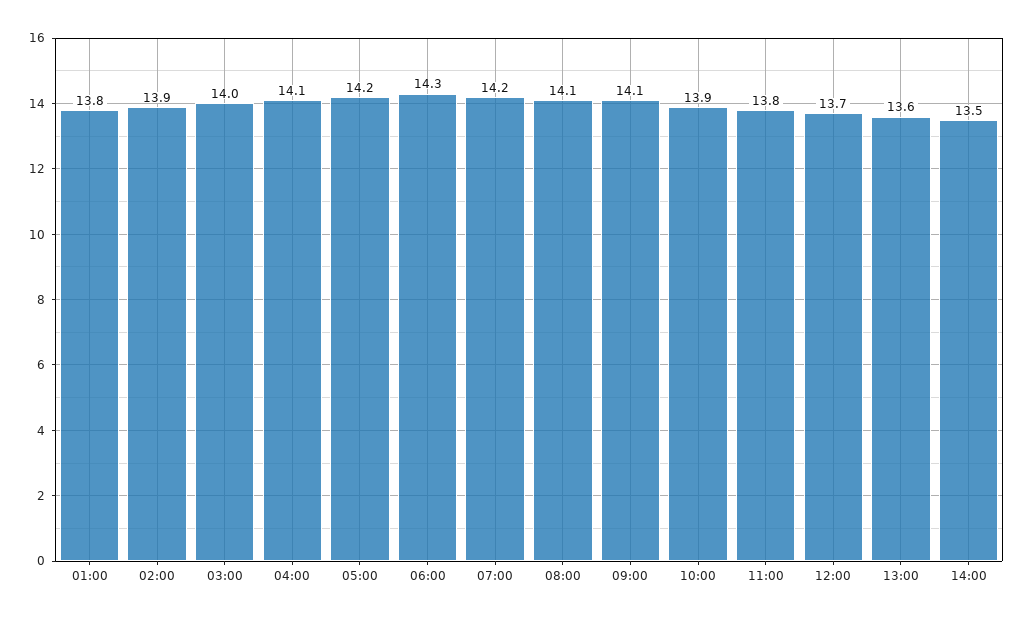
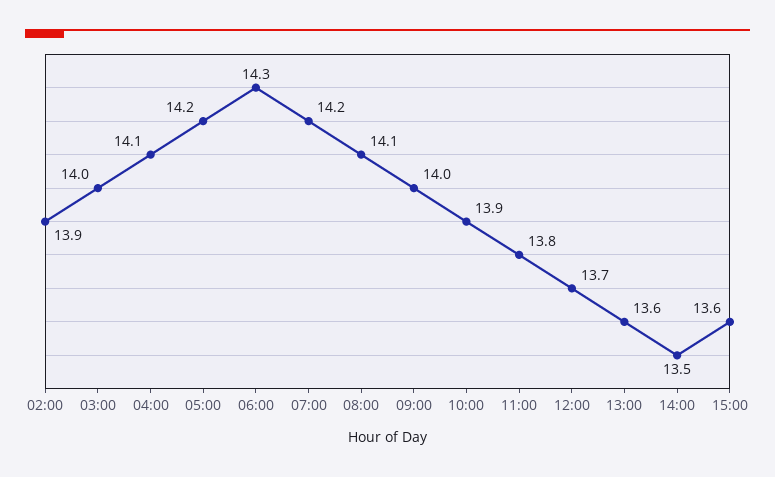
01:00: 13.8 -> none
09:00: 14.1 -> 14
15:00: none -> 13.6

